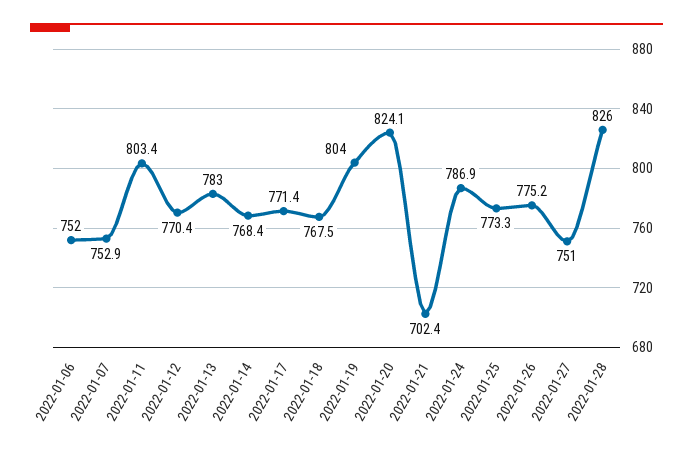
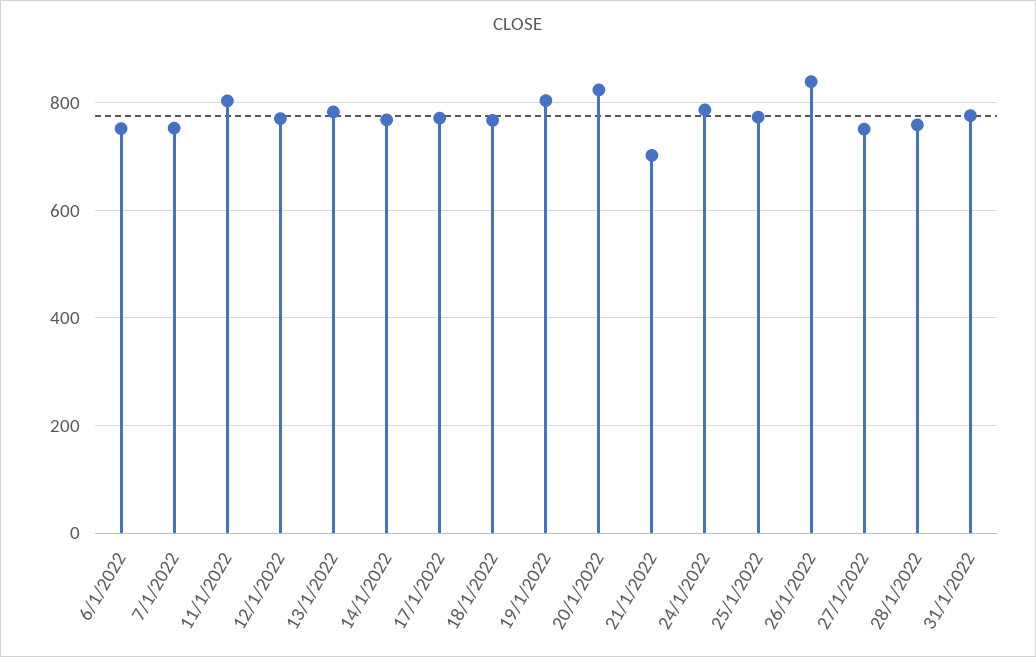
2022-01-26: 775.2 -> 840
2022-01-28: 826 -> 760
31/1/2022: none -> 780

